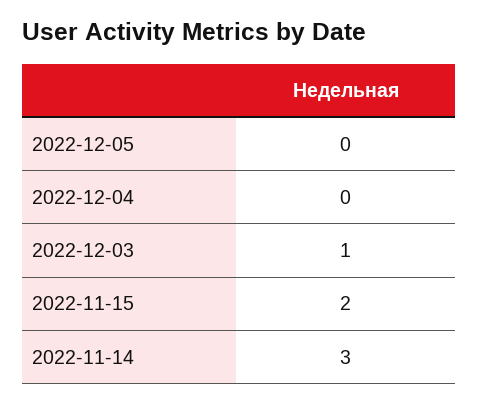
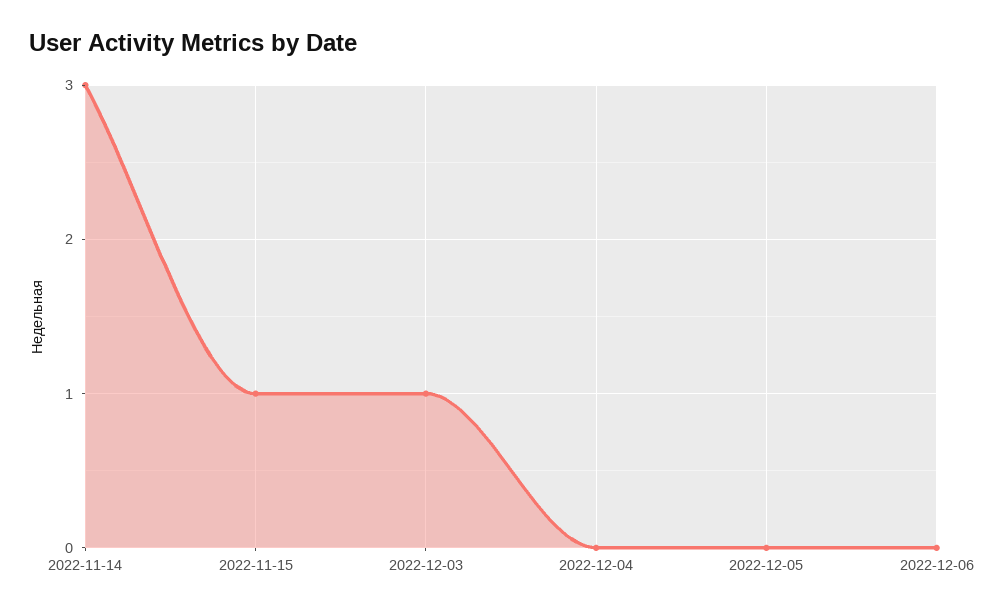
2022-11-15: 2 -> 1
2022-12-06: none -> 0

